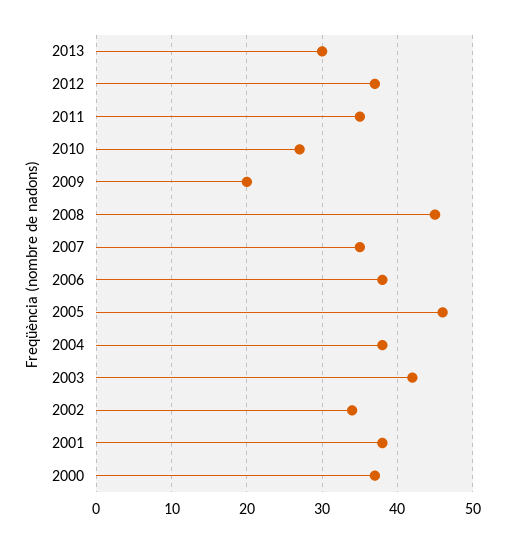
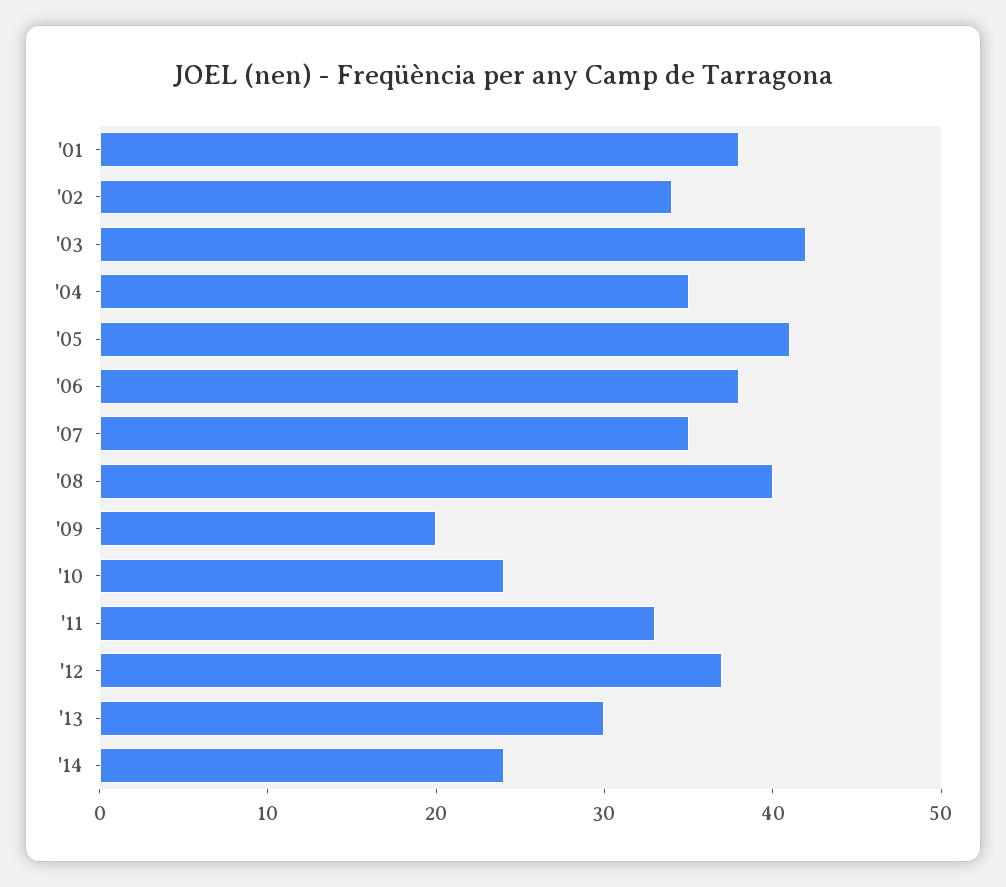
2011: 35 -> 33
2010: 27 -> 24
2008: 45 -> 40
2005: 46 -> 41
2004: 38 -> 35
2000: 37 -> none
'14: none -> 24

